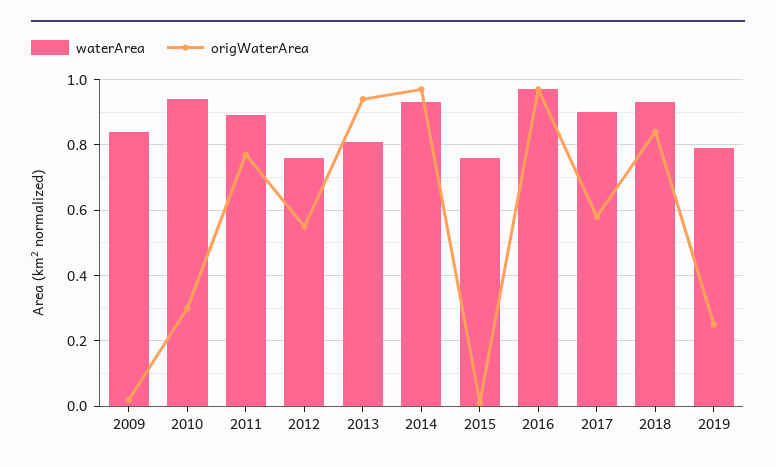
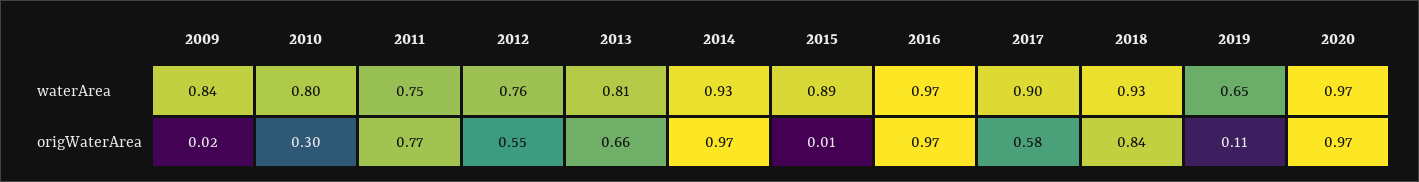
waterArea, 2010: 0.95 -> 0.8
waterArea, 2011: 0.9 -> 0.75
origWaterArea, 2013: 0.95 -> 0.66
waterArea, 2015: 0.75 -> 0.89
waterArea, 2019: 0.8 -> 0.65
origWaterArea, 2019: 0.25 -> 0.11
waterArea, 2020: none -> 0.97
origWaterArea, 2020: none -> 0.97

